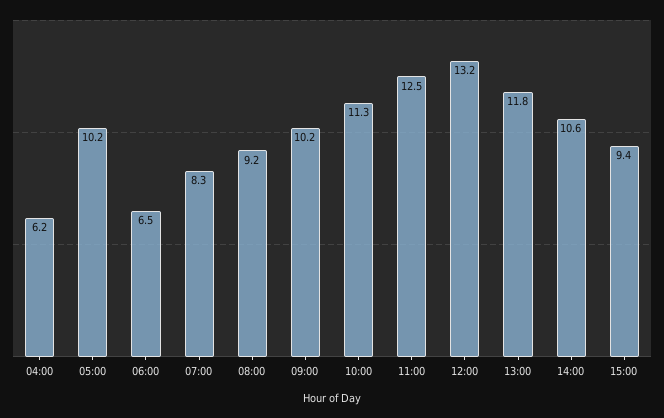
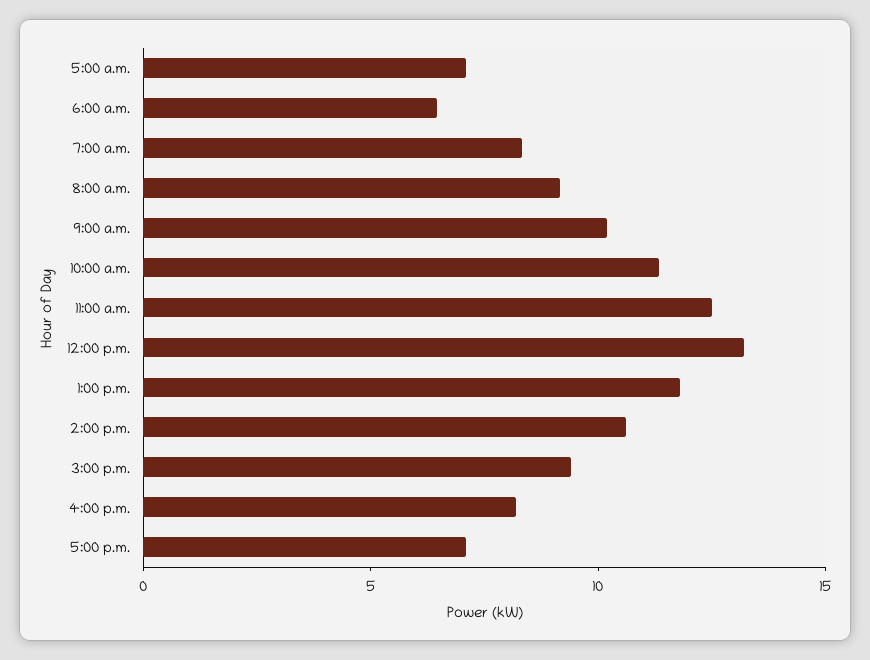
04:00: 6.2 -> none
05:00: 10.2 -> 7
4:00 p.m.: none -> 8
5:00 p.m.: none -> 7

